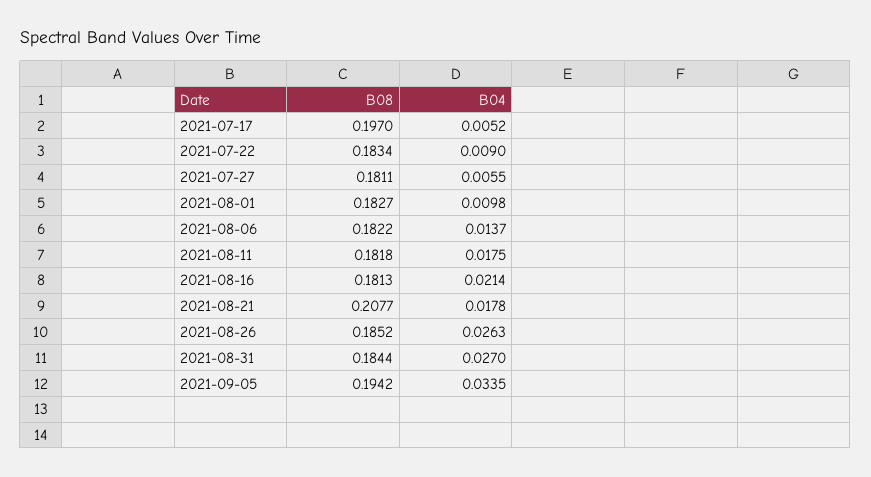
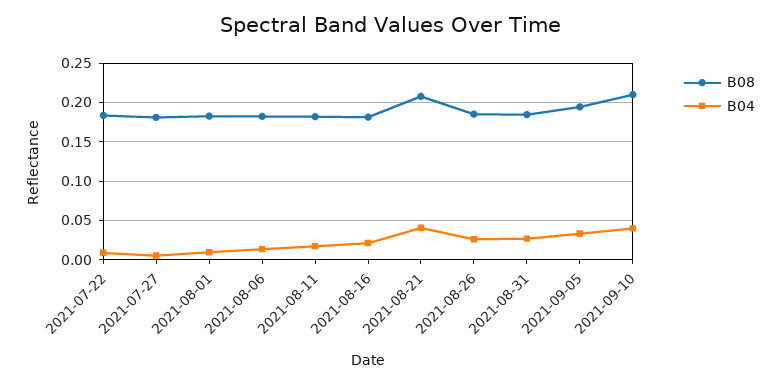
B08, 2021-07-17: 0.197 -> none
B04, 2021-07-17: 0.0052 -> none
B04, 2021-08-21: 0.0178 -> 0.04
B08, 2021-09-10: none -> 0.21
B04, 2021-09-10: none -> 0.04

